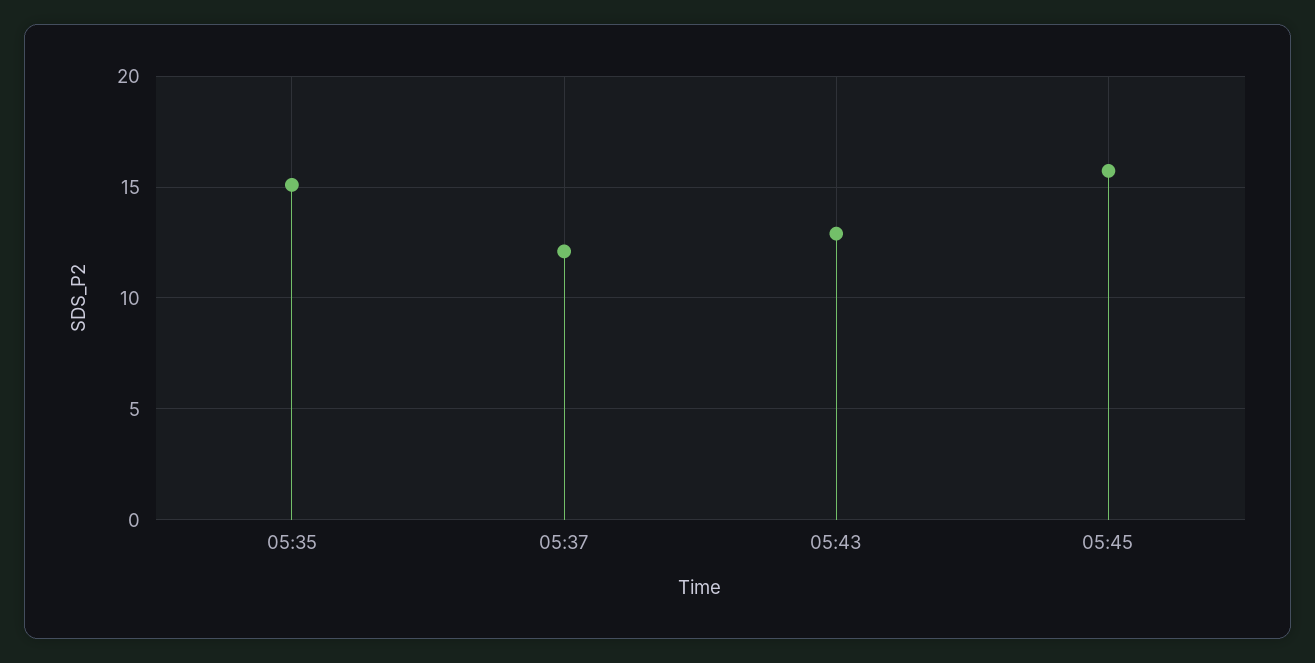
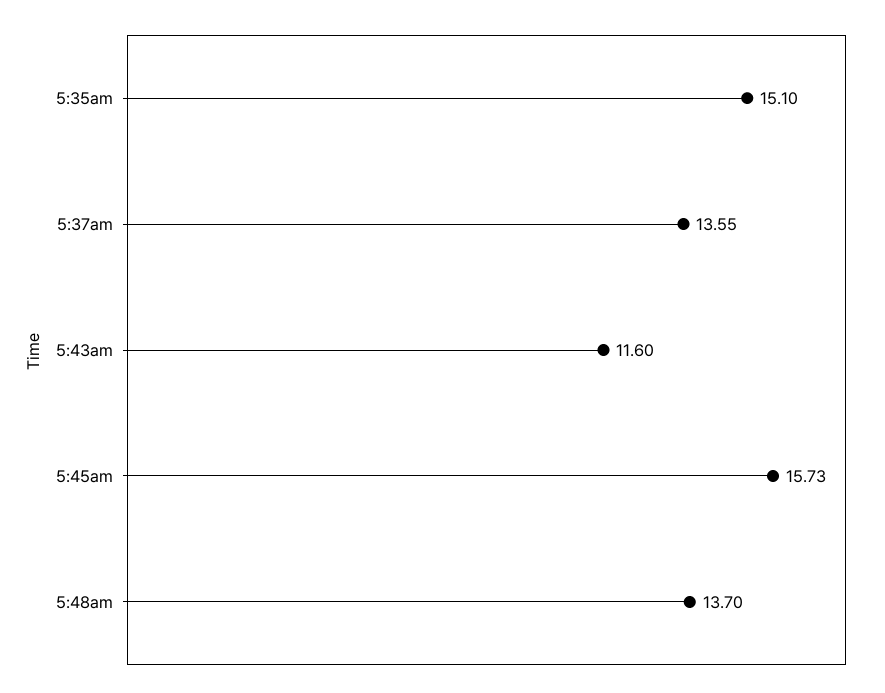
05:37: 12 -> 13.55
05:43: 13 -> 11.6
5:48am: none -> 13.7

